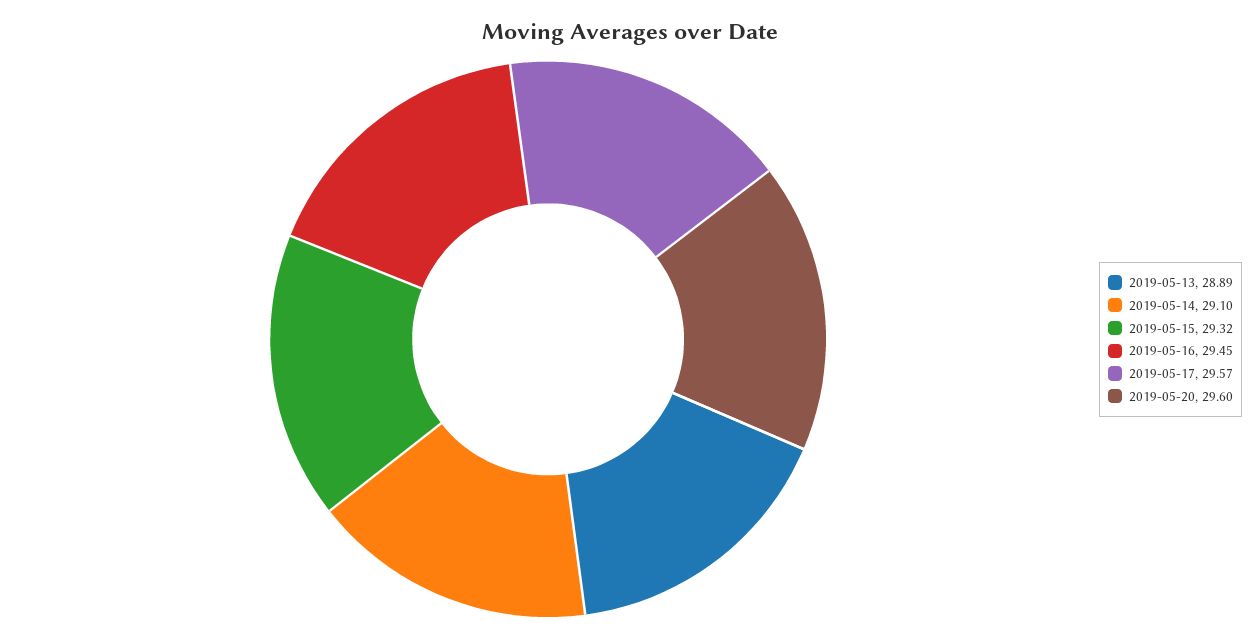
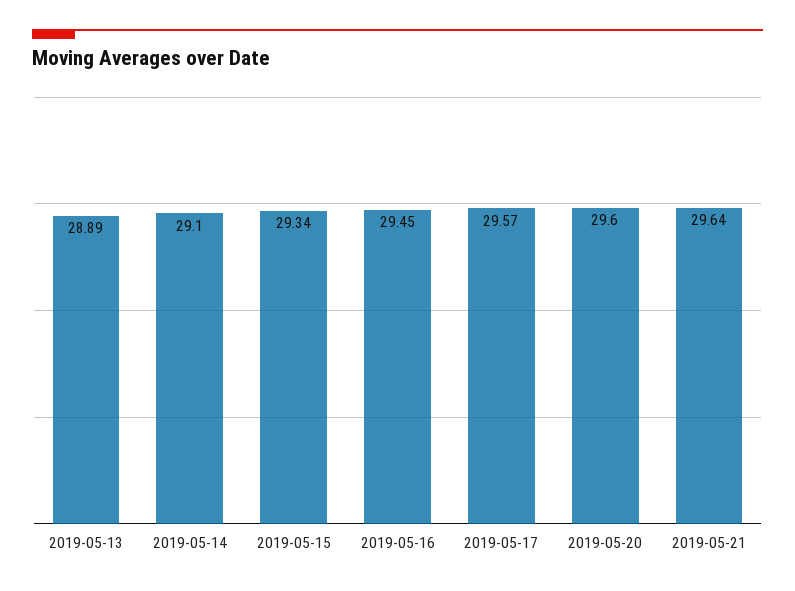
2019-05-15: 29.32 -> 29.34
2019-05-21: none -> 29.64

